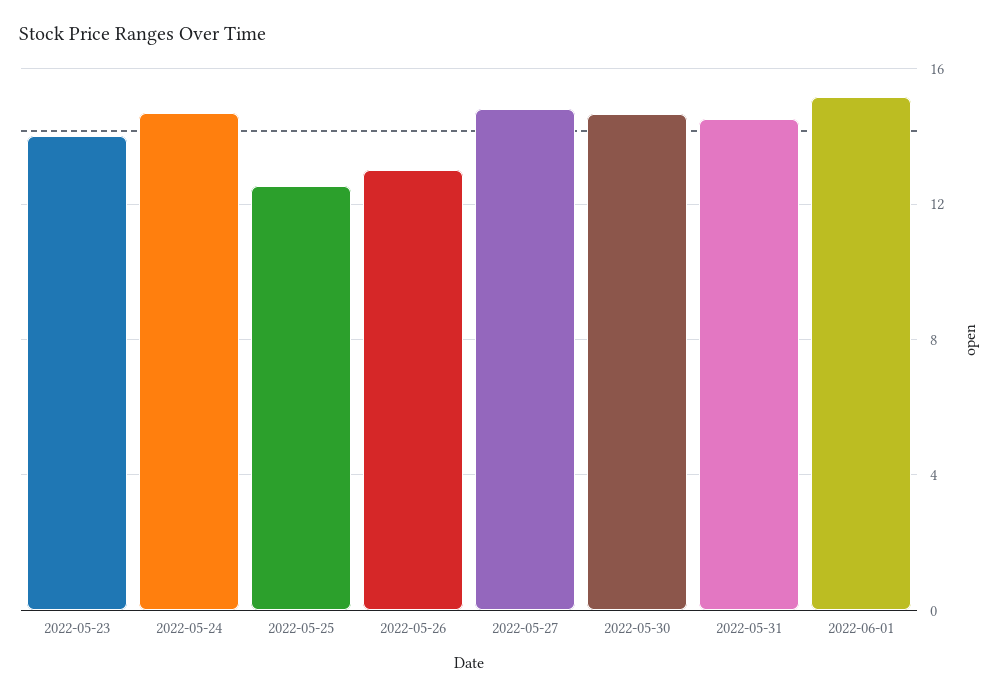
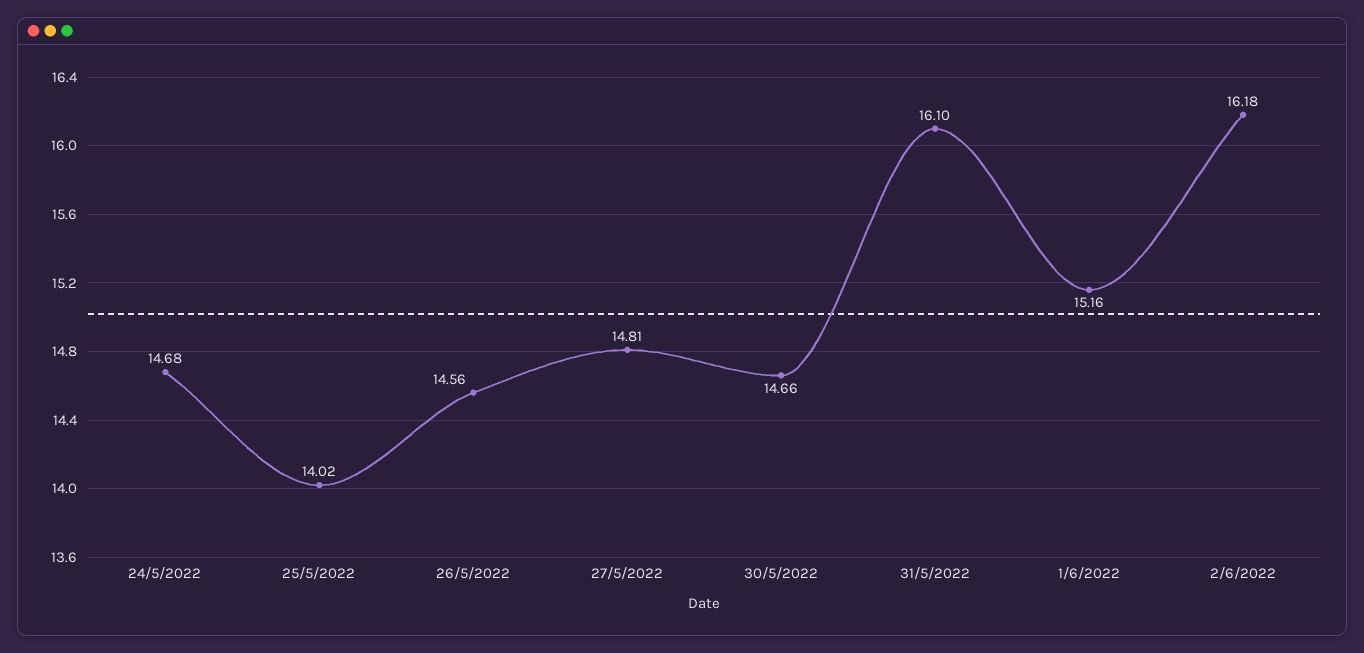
2022-05-23: 14 -> none
2022-05-25: 12.5 -> 14.02
2022-05-26: 13 -> 14.56
2022-05-31: 14.5 -> 16.1
2/6/2022: none -> 16.18

